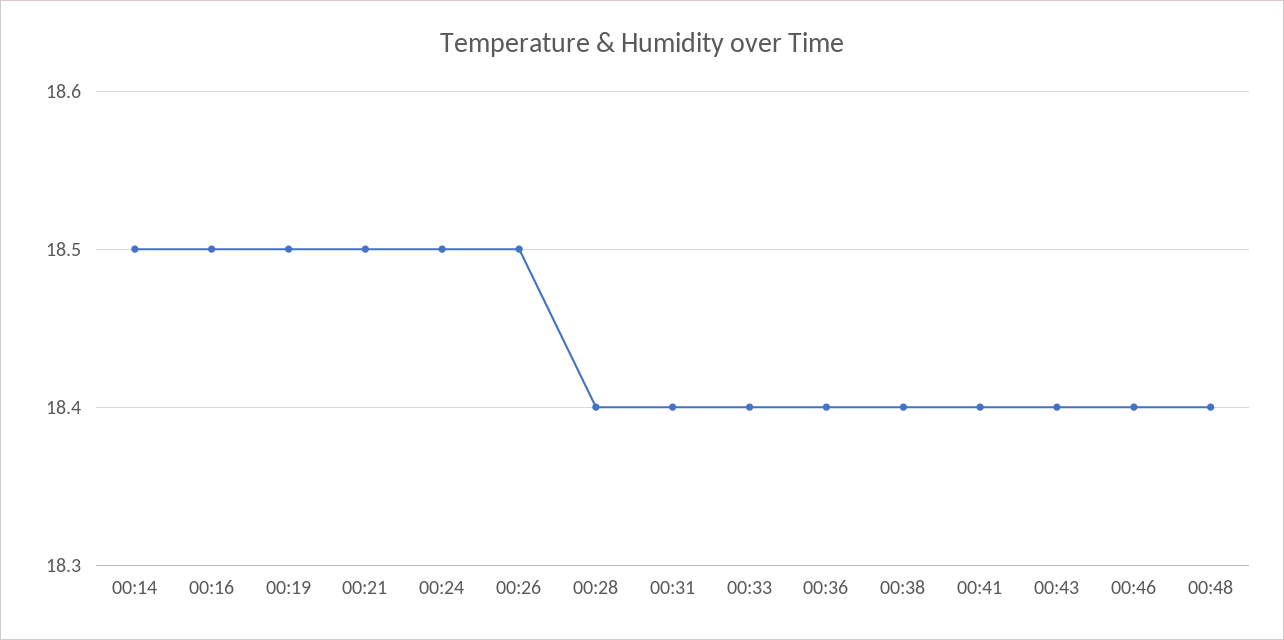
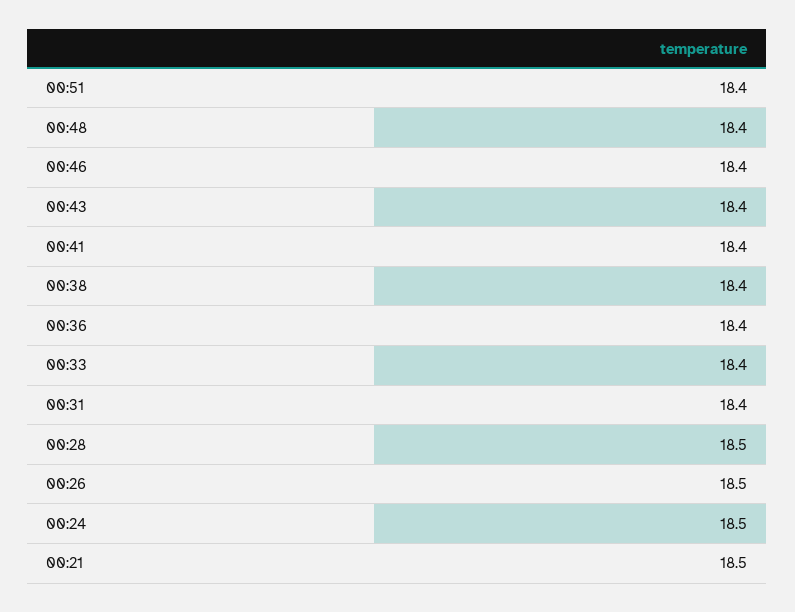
00:14: 18.5 -> none
00:16: 18.5 -> none
00:19: 18.5 -> none
00:28: 18.4 -> 18.5
00:51: none -> 18.4

